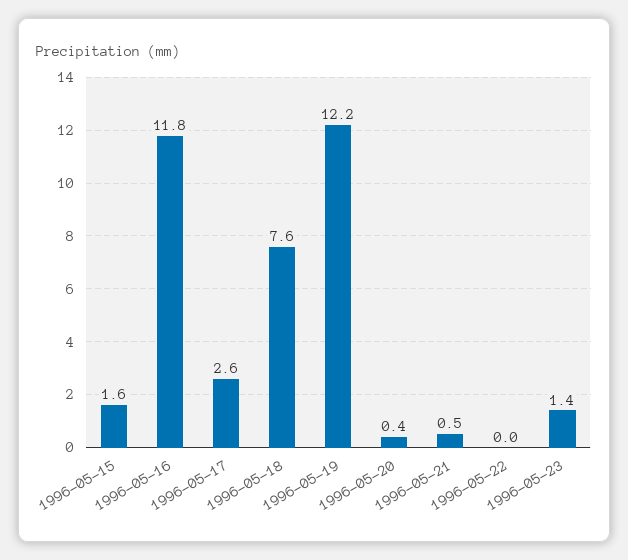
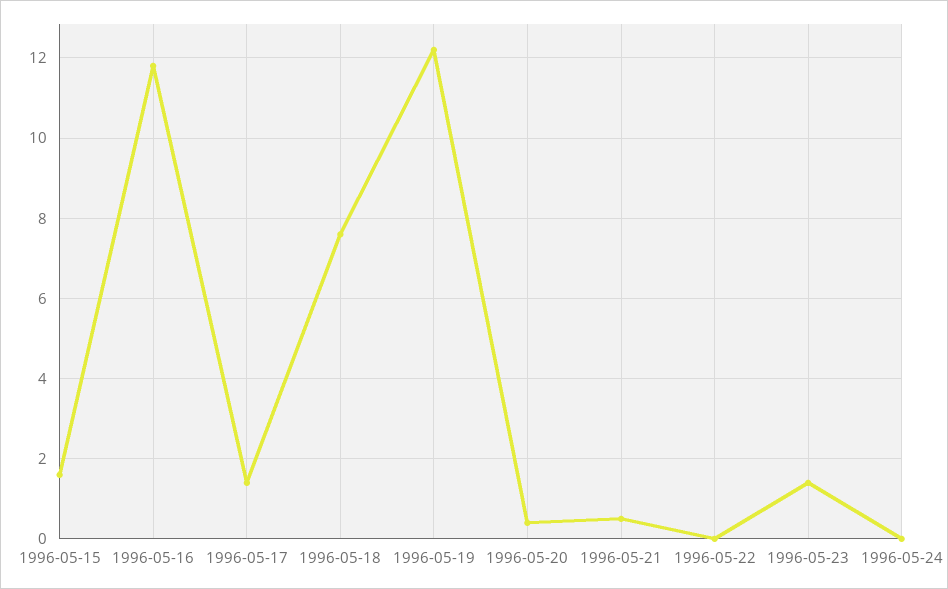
1996-05-17: 2.6 -> 1.5
1996-05-24: none -> 0

